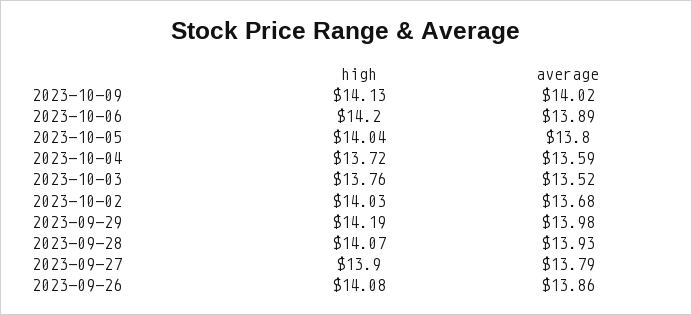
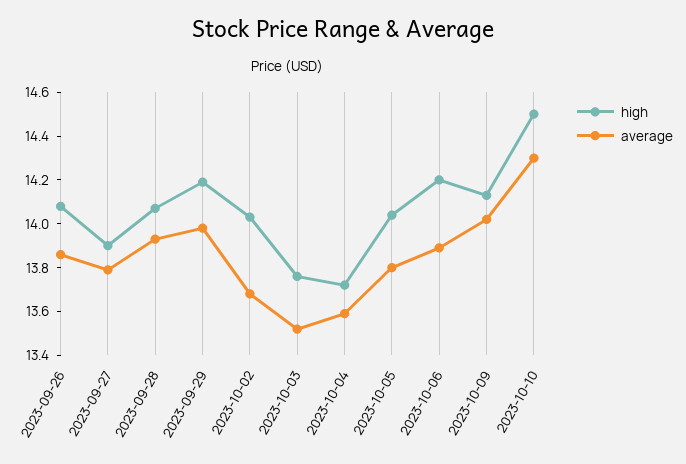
high, 2023-10-10: none -> 14.5
average, 2023-10-10: none -> 14.3

